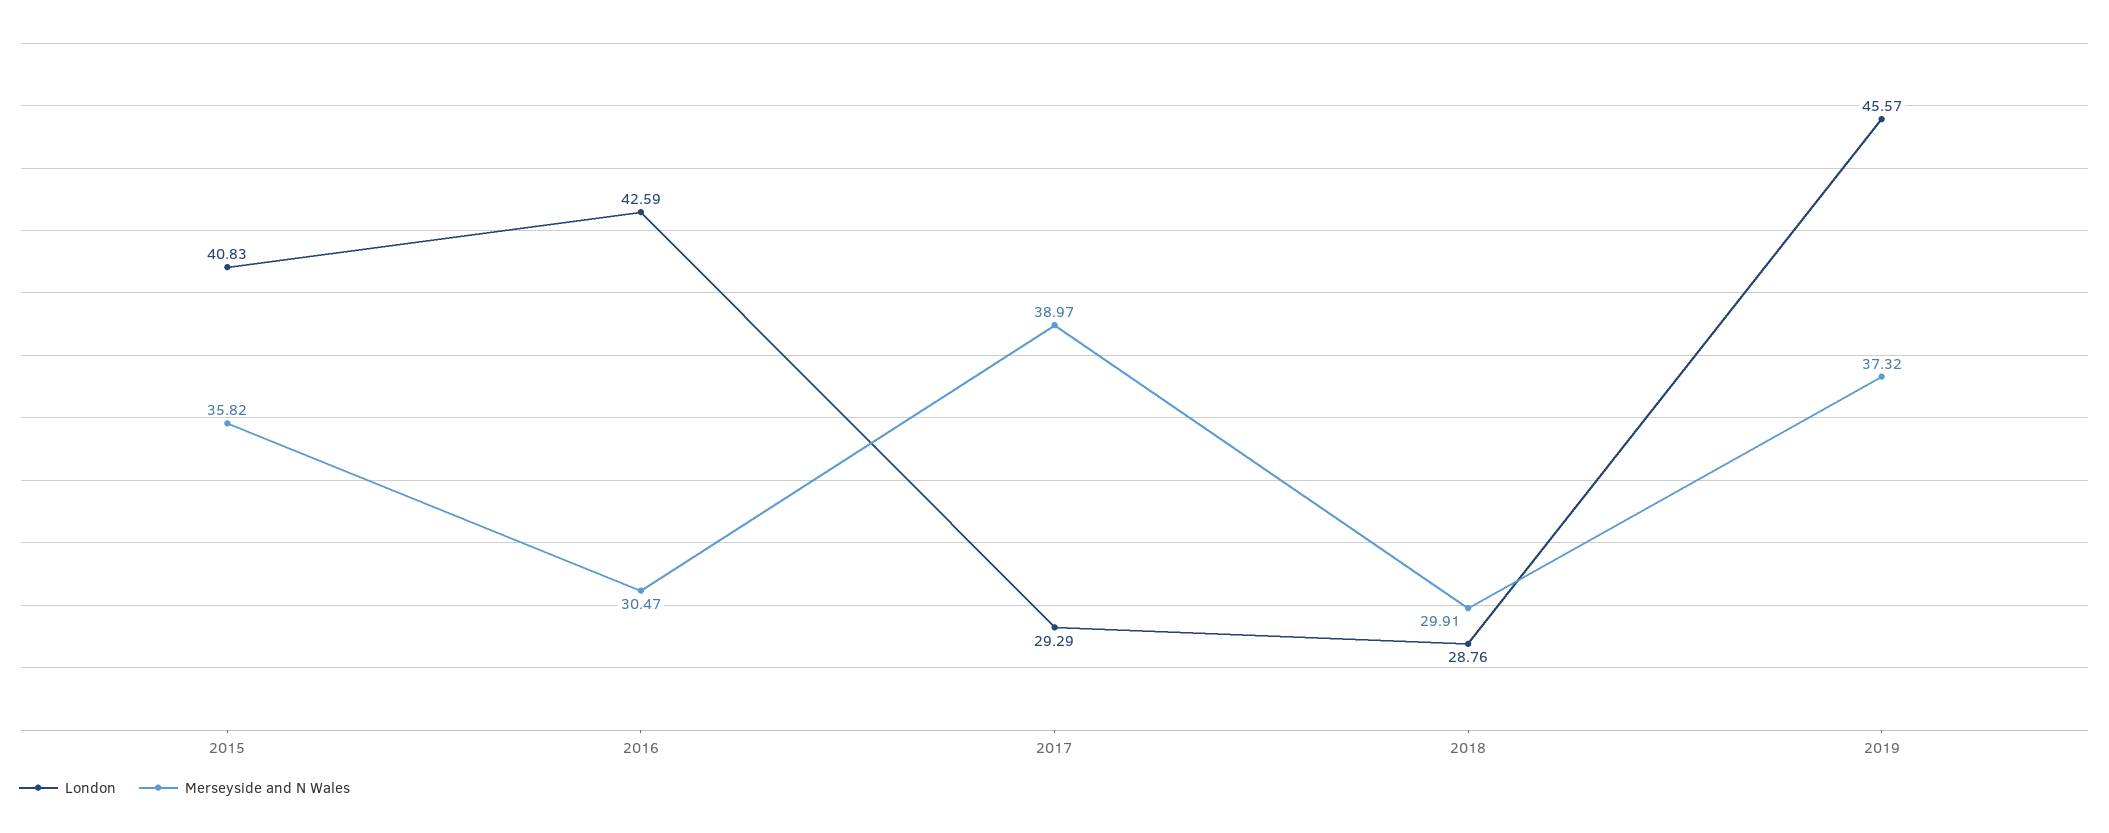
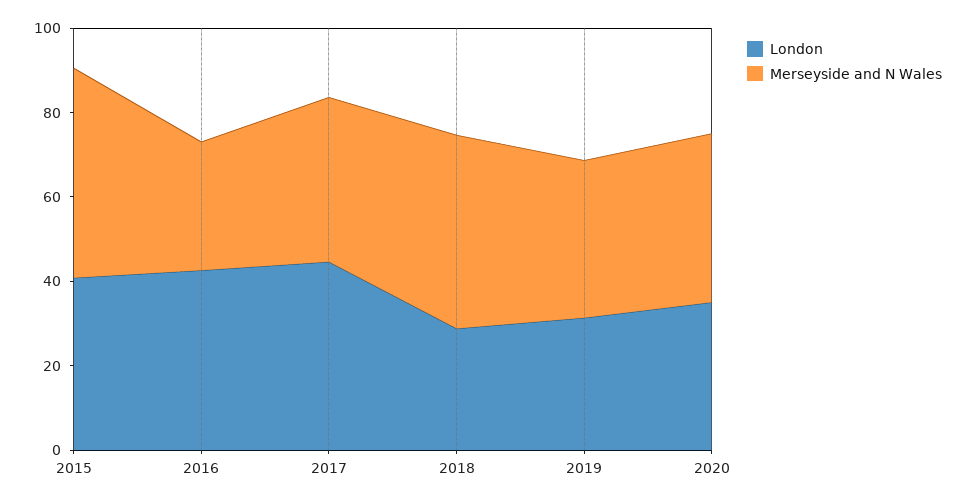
Merseyside and N Wales, 2015: 35.82 -> 50
London, 2017: 29.29 -> 45
Merseyside and N Wales, 2018: 29.91 -> 45
London, 2019: 45.57 -> 30
London, 2020: none -> 35
Merseyside and N Wales, 2020: none -> 40

